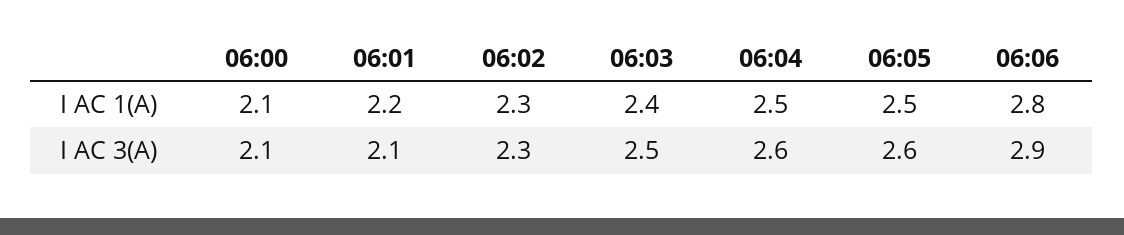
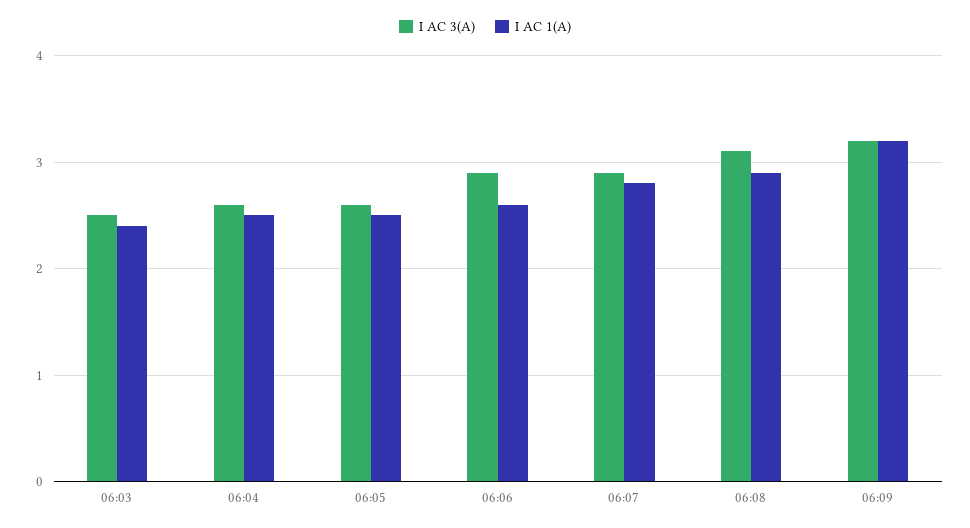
I AC 1(A), 06:00: 2.1 -> none
I AC 1(A), 06:01: 2.2 -> none
I AC 1(A), 06:02: 2.3 -> none
I AC 1(A), 06:06: 2.8 -> 2.6
I AC 3(A), 06:00: 2.1 -> none
I AC 3(A), 06:01: 2.1 -> none
I AC 3(A), 06:02: 2.3 -> none
I AC 3(A), 06:07: none -> 2.9
I AC 1(A), 06:07: none -> 2.8
I AC 3(A), 06:08: none -> 3.1
I AC 1(A), 06:08: none -> 2.9
I AC 3(A), 06:09: none -> 3.2
I AC 1(A), 06:09: none -> 3.2

